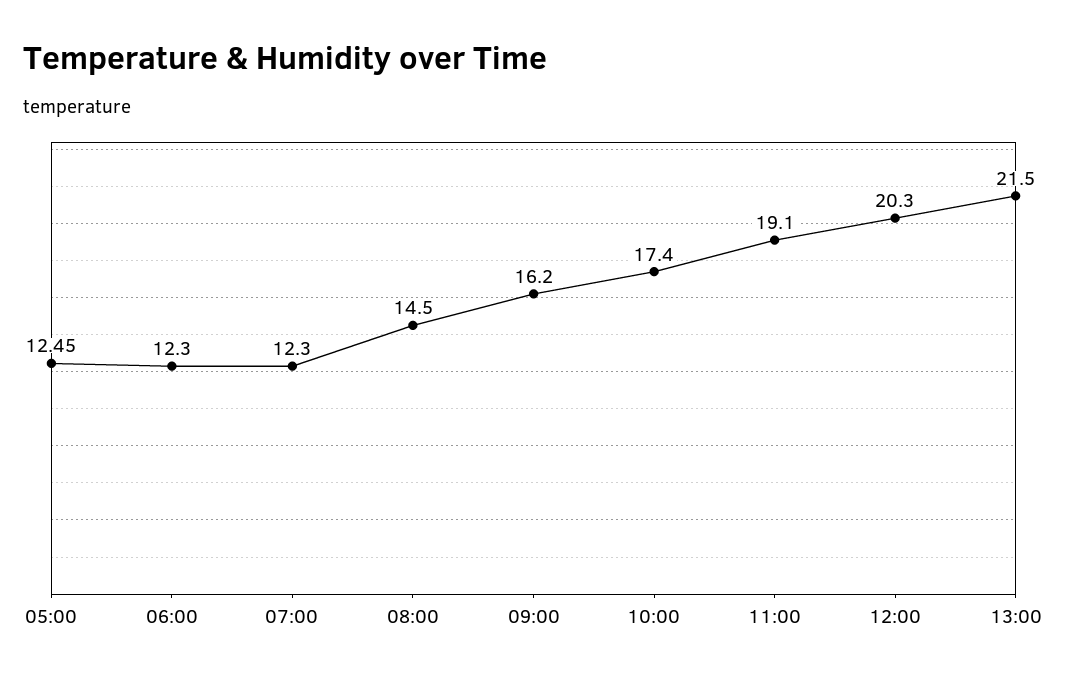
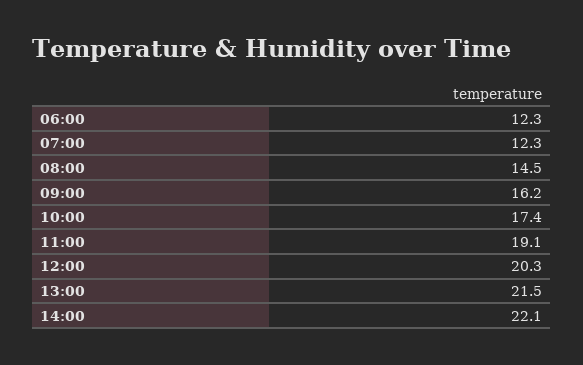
05:00: 12.45 -> none
14:00: none -> 22.1

